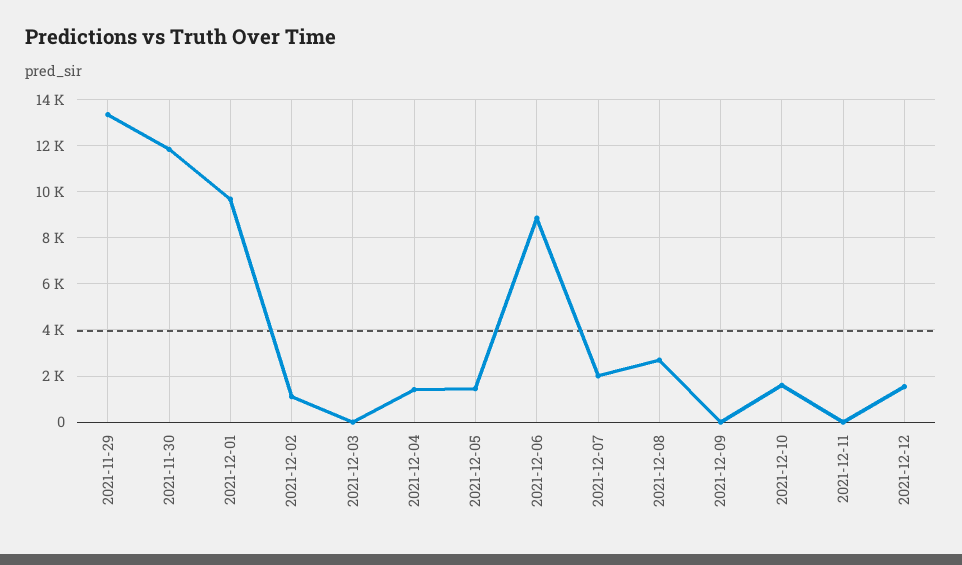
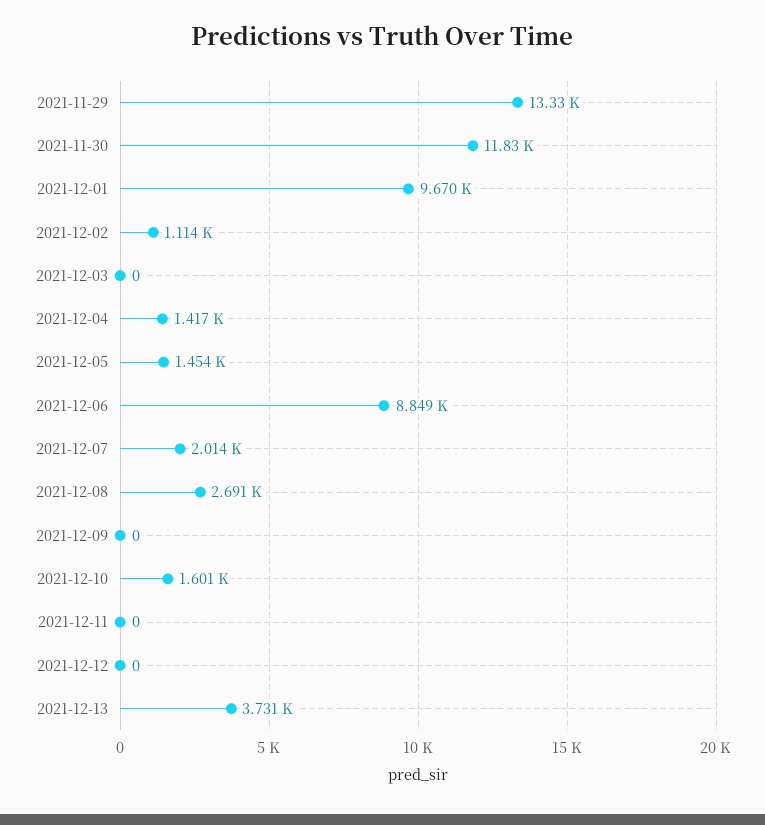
2021-12-12: 1500 -> 0
2021-12-13: none -> 3731

